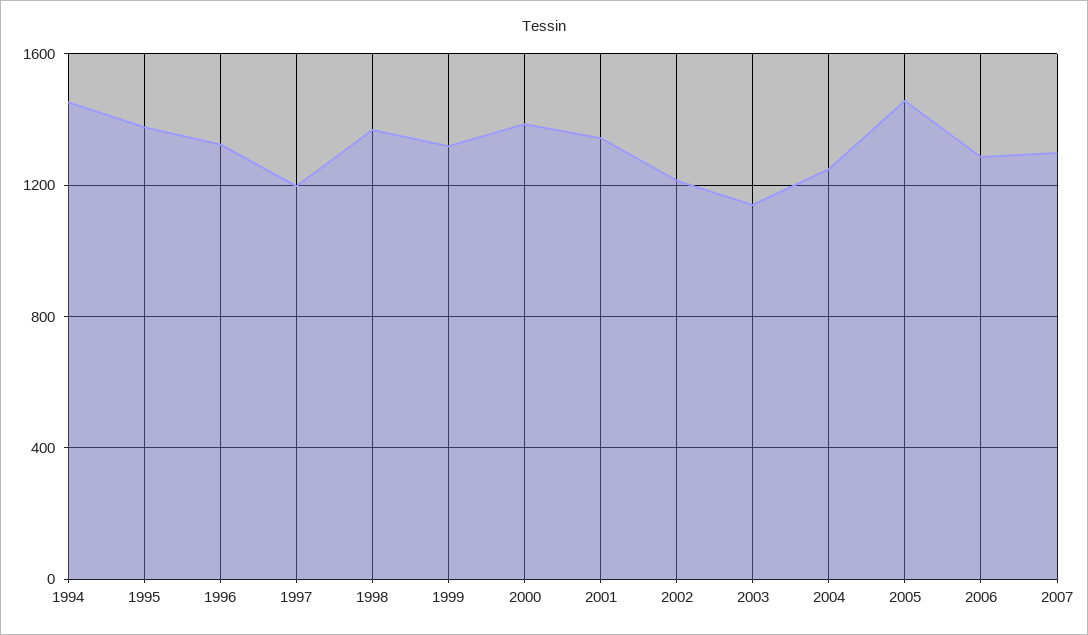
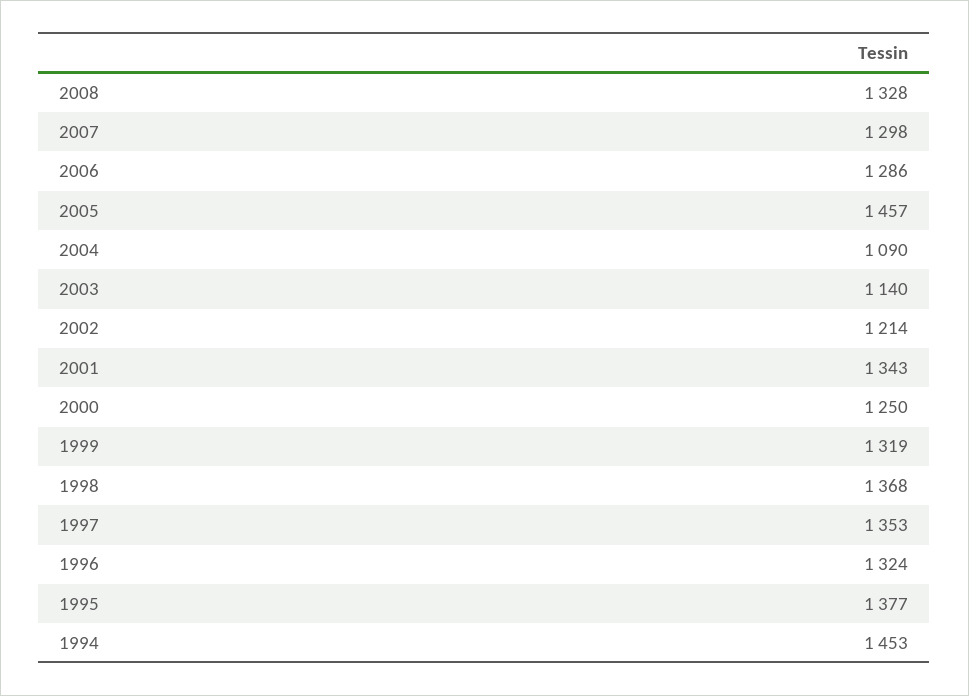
1997: 1200 -> 1353
2000: 1400 -> 1250
2004: 1250 -> 1090
2008: none -> 1328

